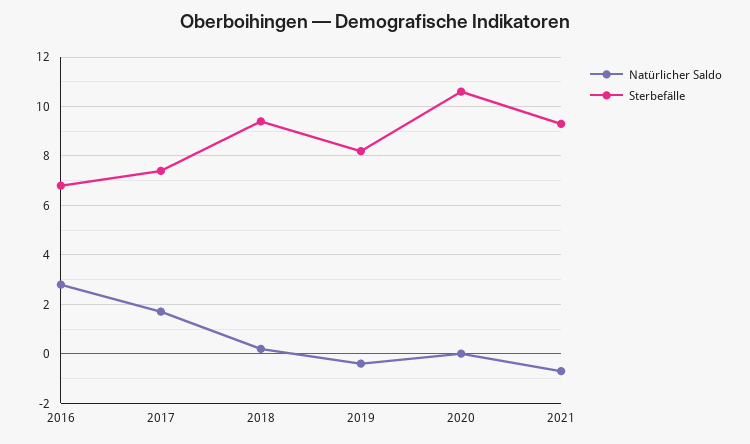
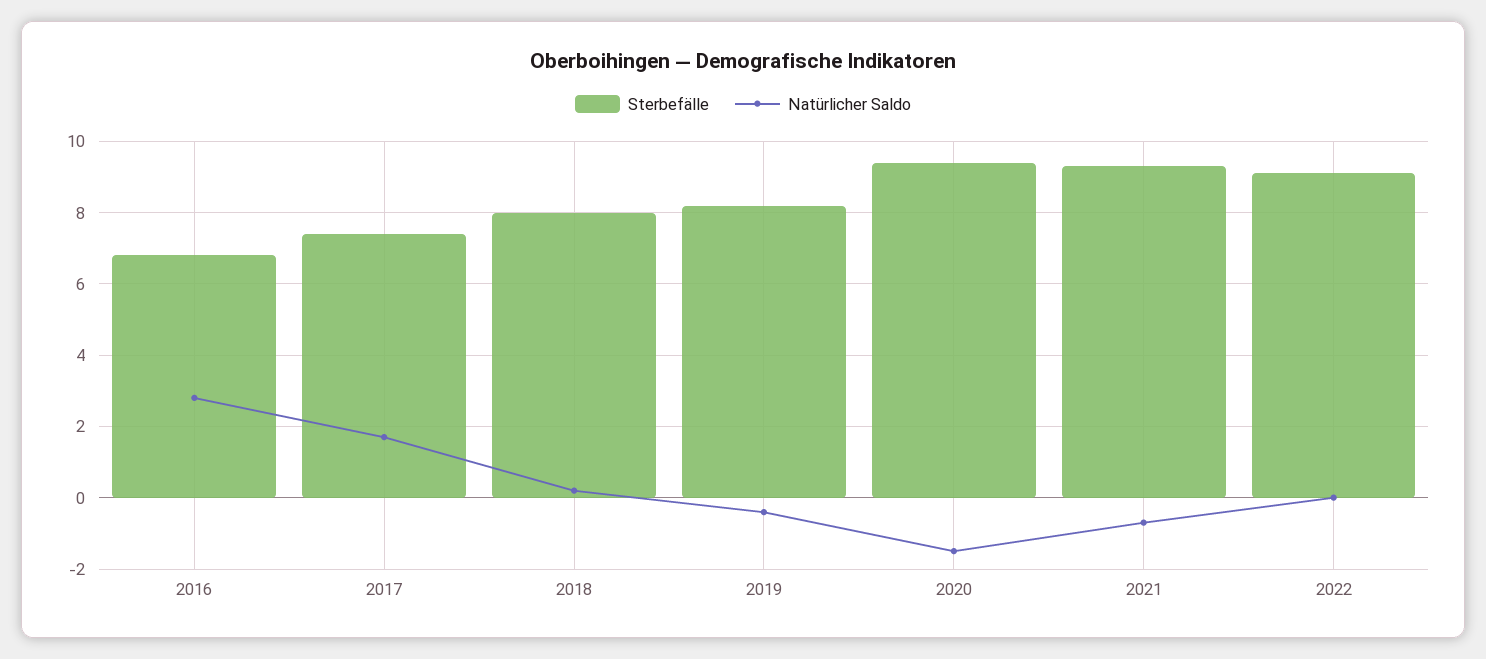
Sterbefälle, 2018: 9.5 -> 8
Natürlicher Saldo, 2020: 0 -> -1.5
Sterbefälle, 2020: 10.5 -> 9.5
Sterbefälle, 2022: none -> 9
Natürlicher Saldo, 2022: none -> 0

